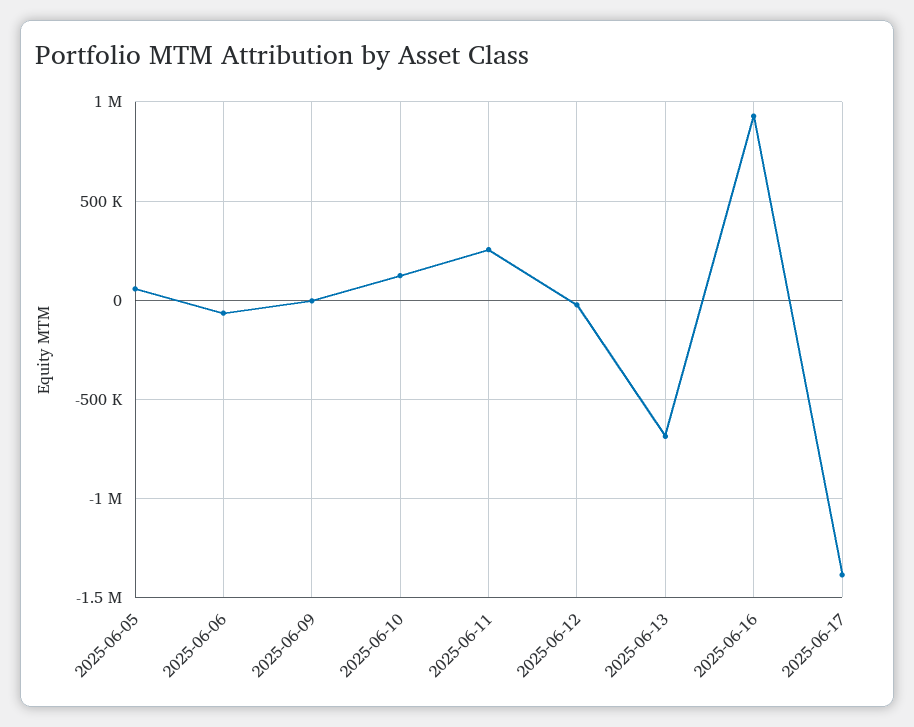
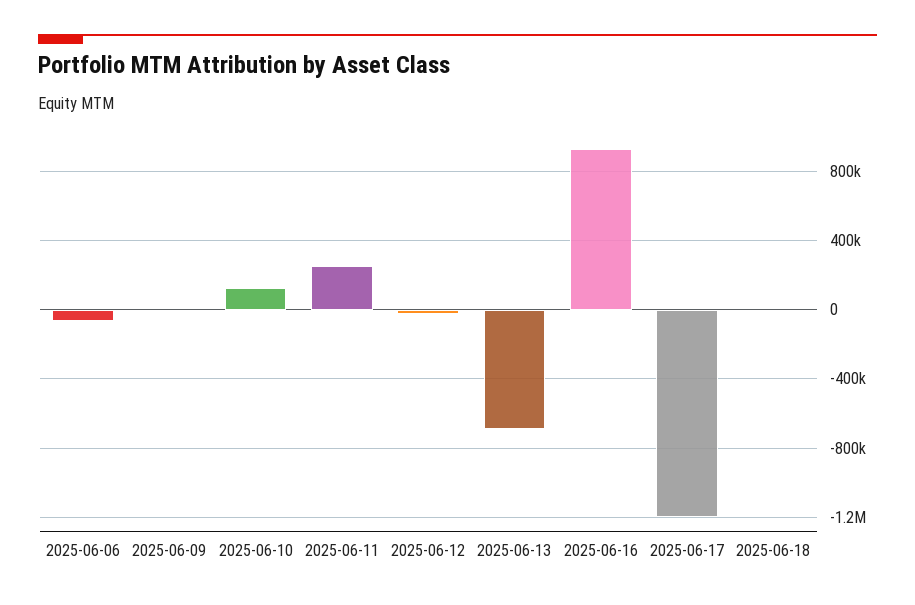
2025-06-05: 50000 -> none
2025-06-17: -1400000 -> -1200000
2025-06-18: none -> 0

